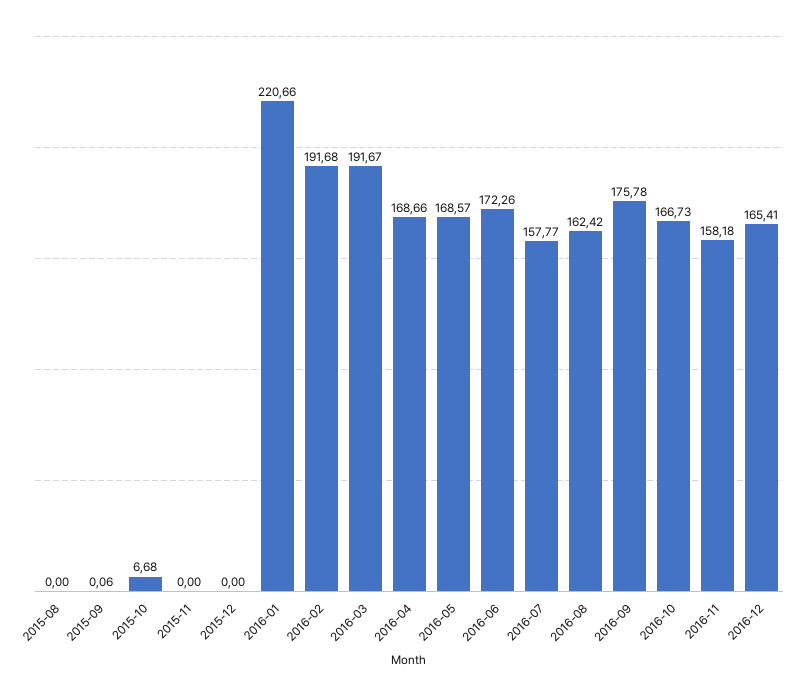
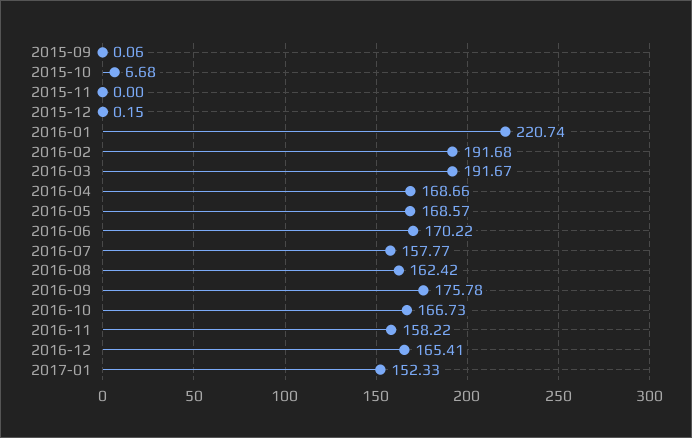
2015-08: 0 -> none
2015-12: 0 -> 0.15
2016-01: 220.66 -> 220.74
2016-06: 172.26 -> 170.22
2016-11: 158.18 -> 158.22
2017-01: none -> 152.33

